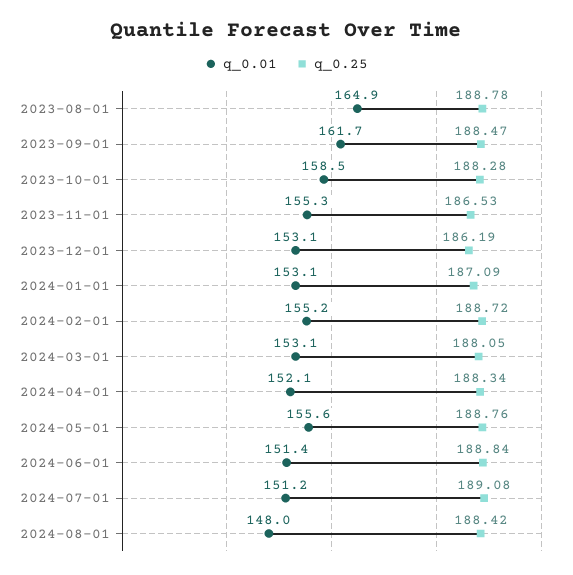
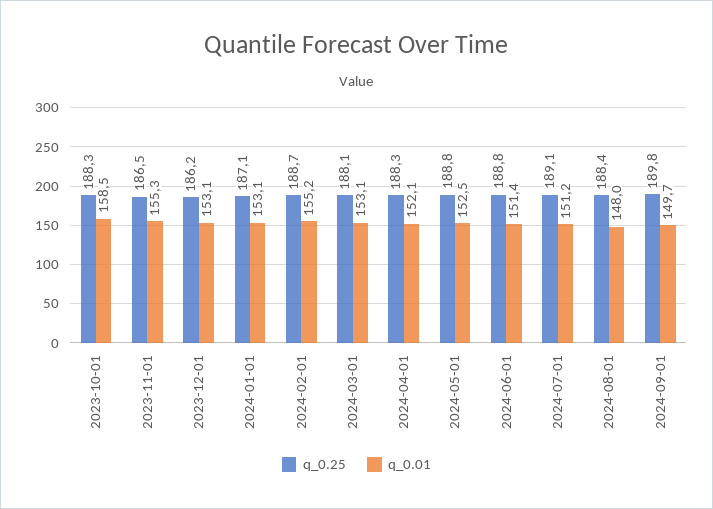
q_0.01, 2023-08-01: 164.9 -> none
q_0.25, 2023-08-01: 188.78 -> none
q_0.01, 2023-09-01: 161.7 -> none
q_0.25, 2023-09-01: 188.47 -> none
q_0.01, 2024-05-01: 155.6 -> 152.5
q_0.25, 2024-09-01: none -> 189.8
q_0.01, 2024-09-01: none -> 149.7

